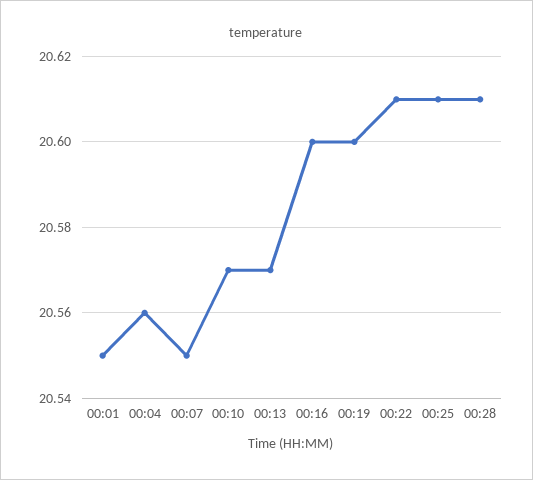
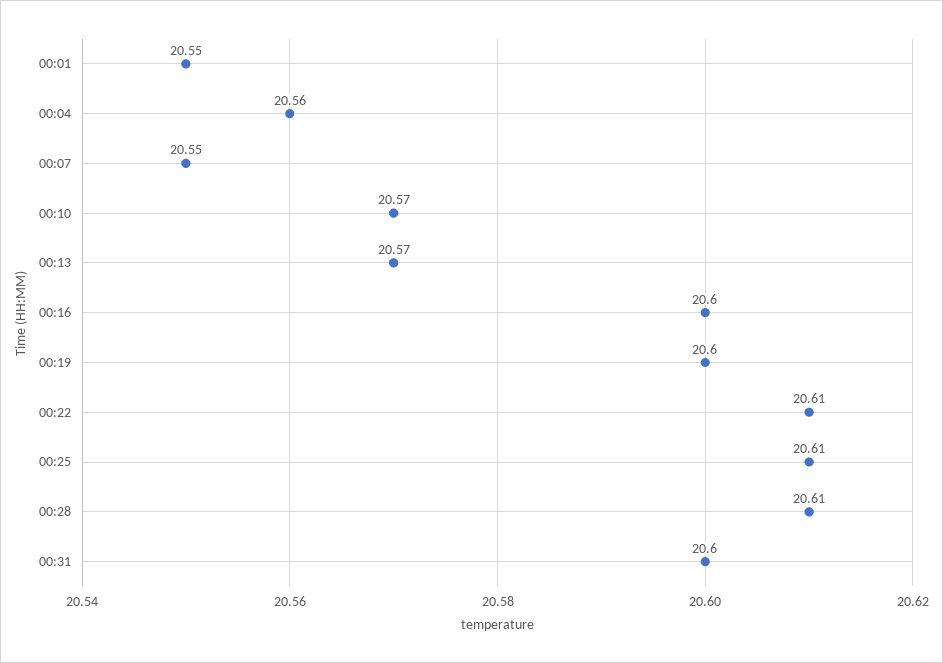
00:31: none -> 20.6

